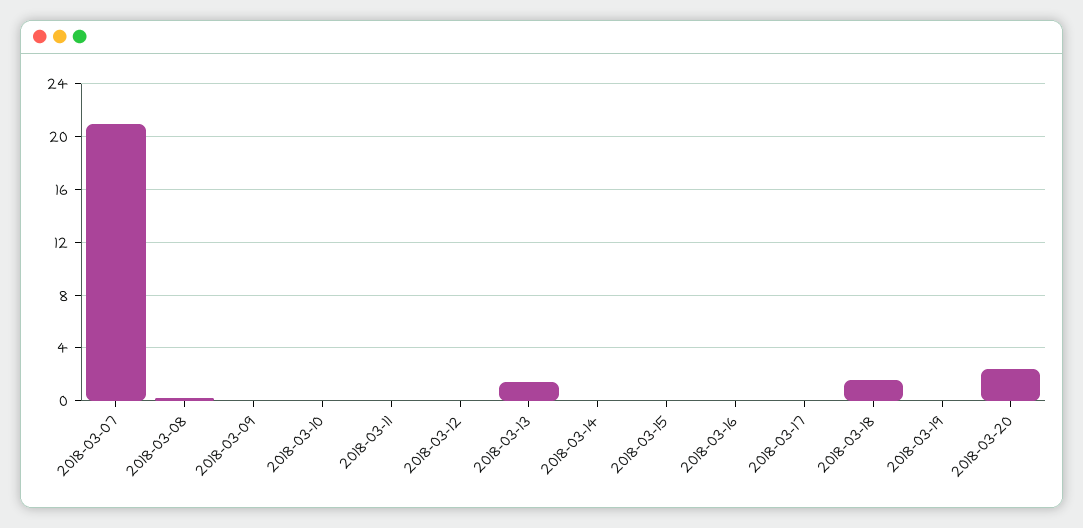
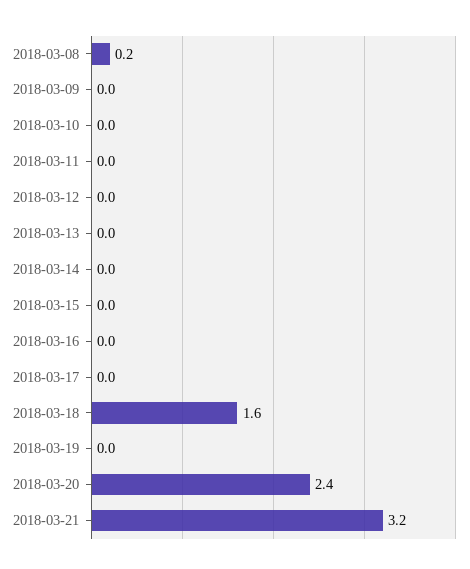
2018-03-07: 21 -> none
2018-03-13: 1.5 -> 0
2018-03-21: none -> 3.2

